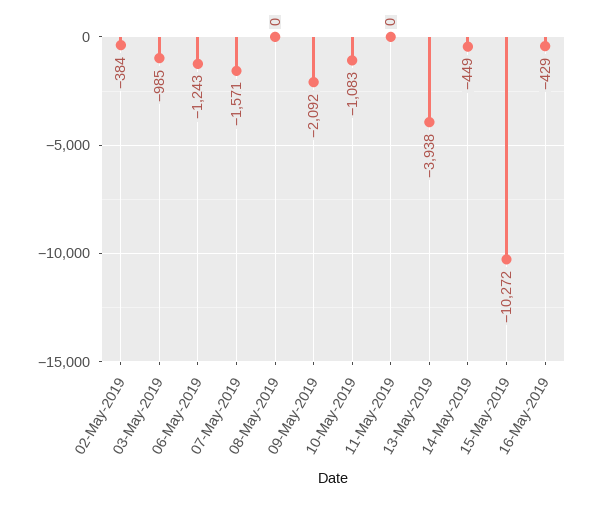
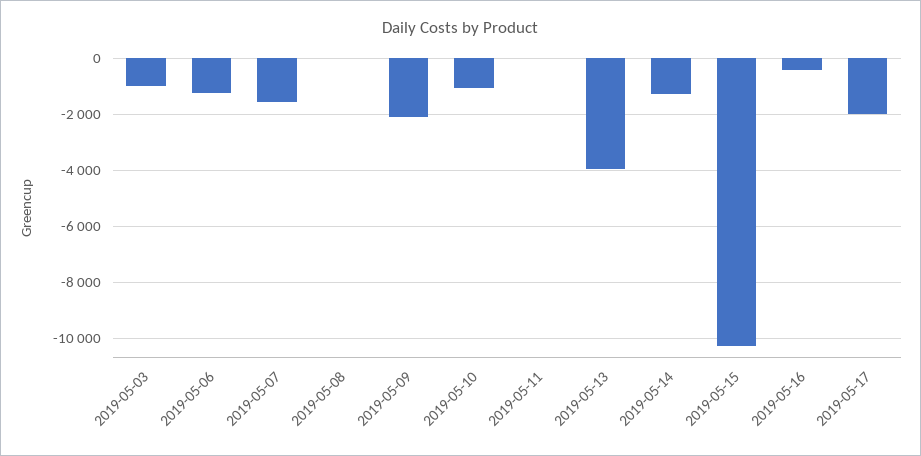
02-May-2019: -384 -> none
14-May-2019: -449 -> -1250
2019-05-17: none -> -2000

